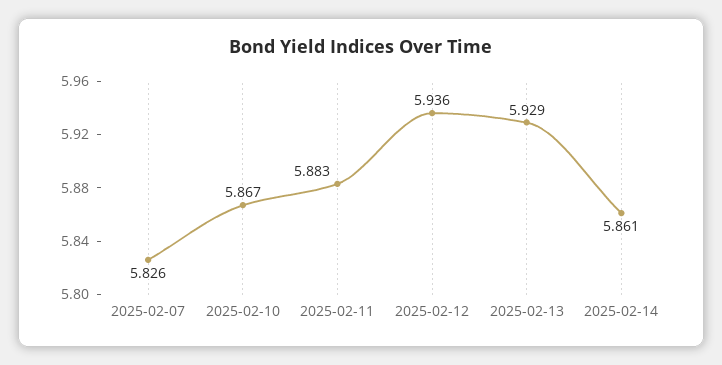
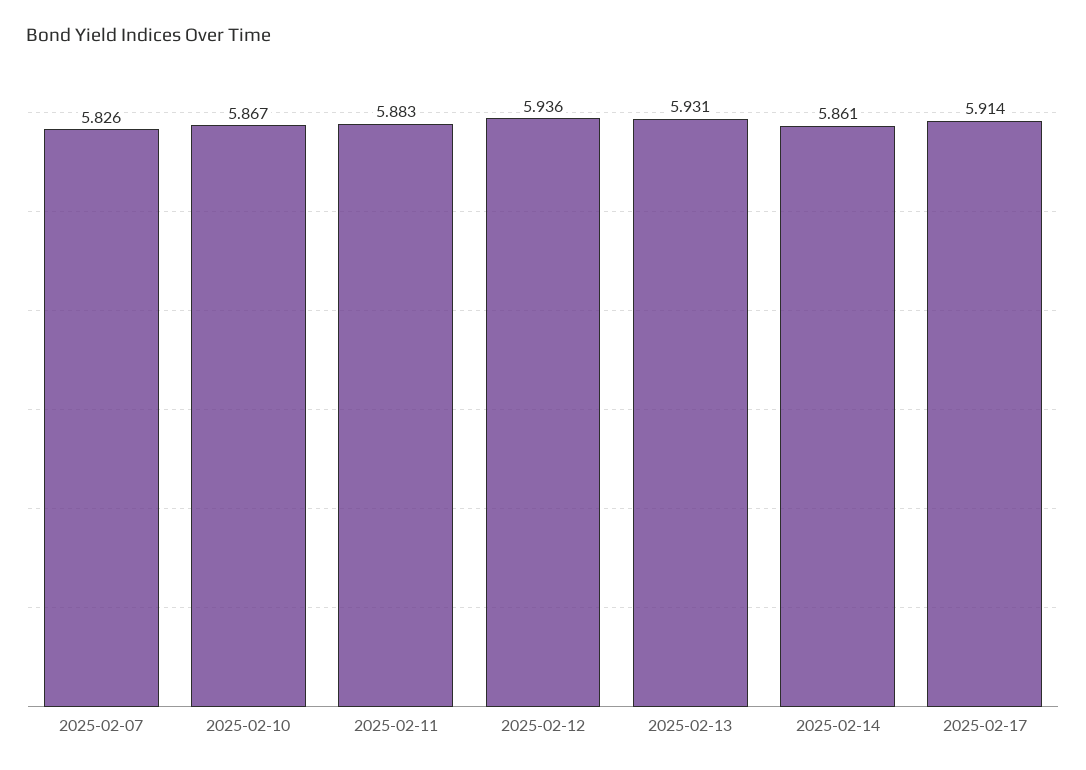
2025-02-13: 5.929 -> 5.931
2025-02-17: none -> 5.914

